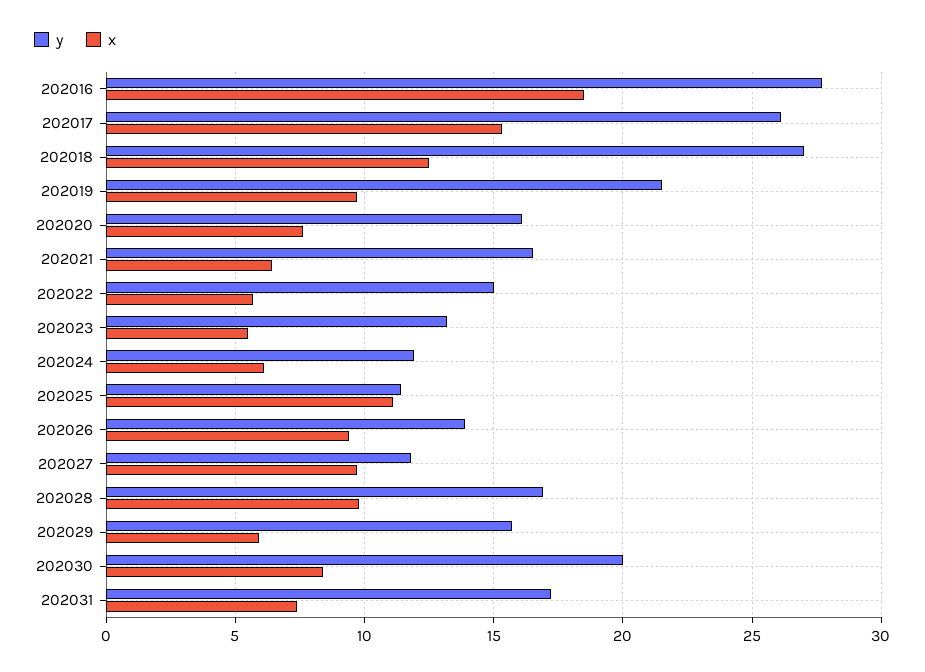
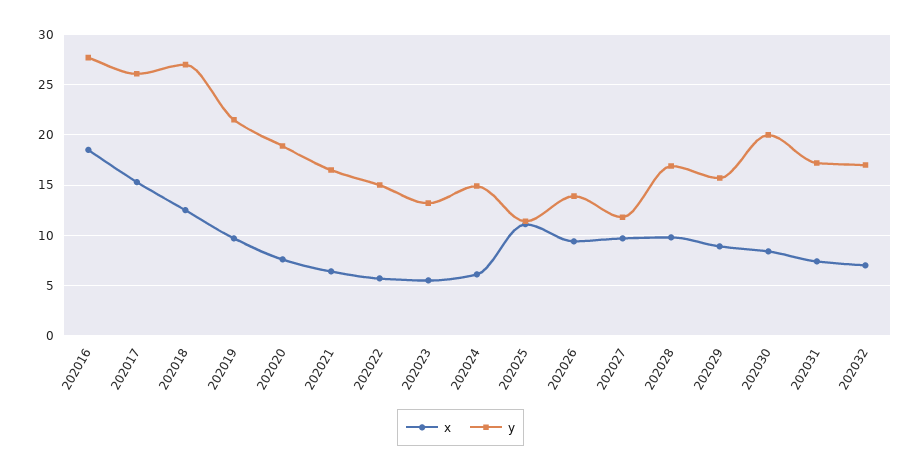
y, 202020: 16 -> 19
y, 202024: 12 -> 15
x, 202029: 6 -> 9
x, 202032: none -> 7
y, 202032: none -> 17

